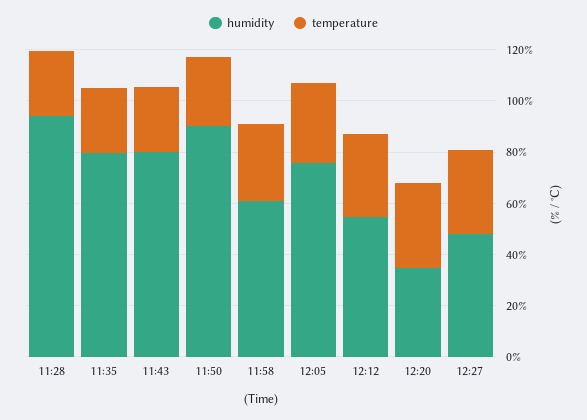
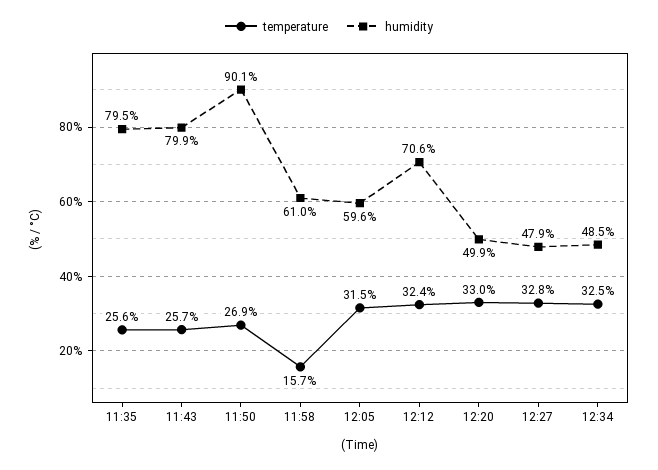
humidity, 11:28: 95 -> none
temperature, 11:28: 25 -> none
temperature, 11:58: 30 -> 15.7
humidity, 12:05: 75 -> 59.6
humidity, 12:12: 55 -> 70.6
humidity, 12:20: 35 -> 49.9
temperature, 12:34: none -> 32.5
humidity, 12:34: none -> 48.5

